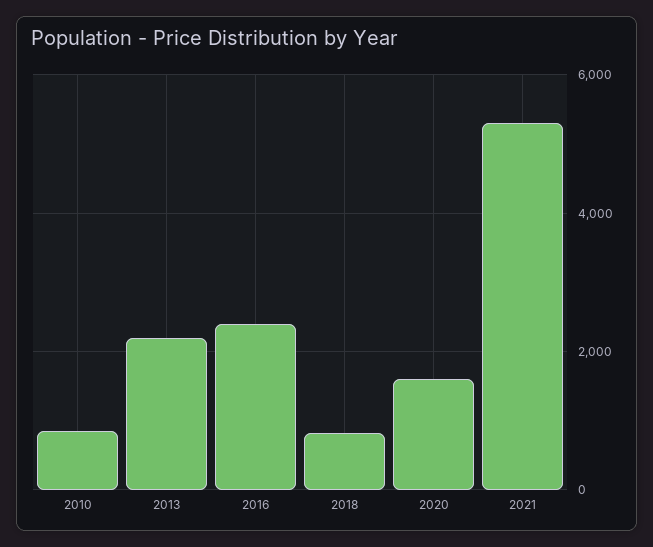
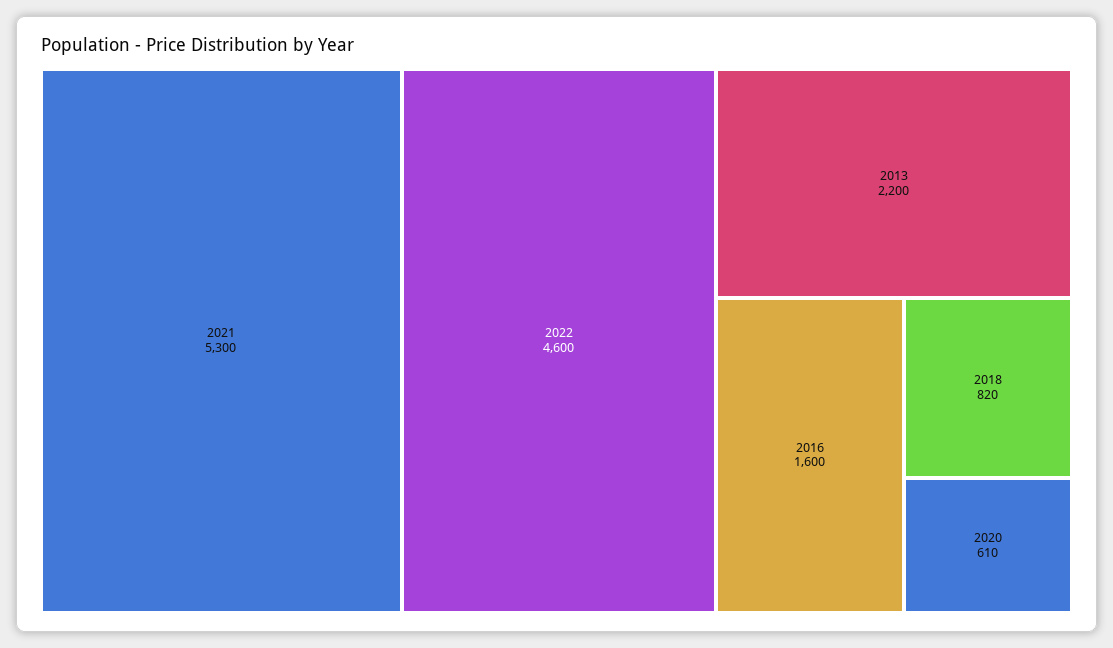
2010: 800 -> none
2016: 2400 -> 1600
2020: 1600 -> 610
2022: none -> 4600

